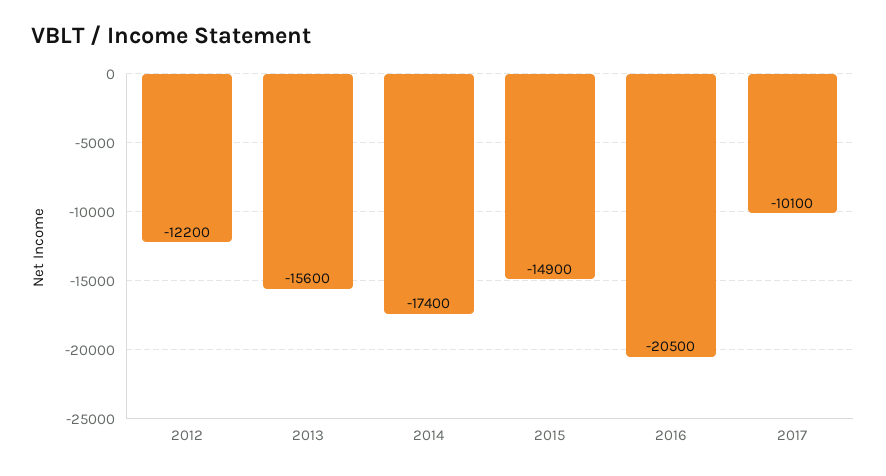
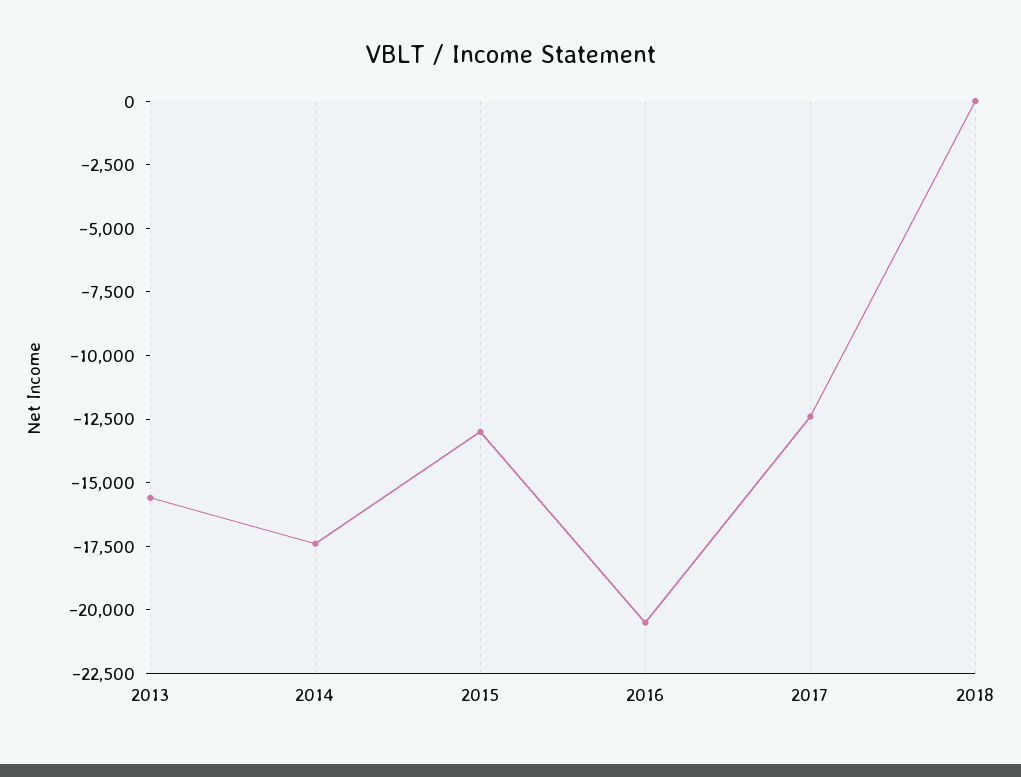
2012: -12200 -> none
2015: -14900 -> -13000
2017: -10100 -> -12500
2018: none -> 0

